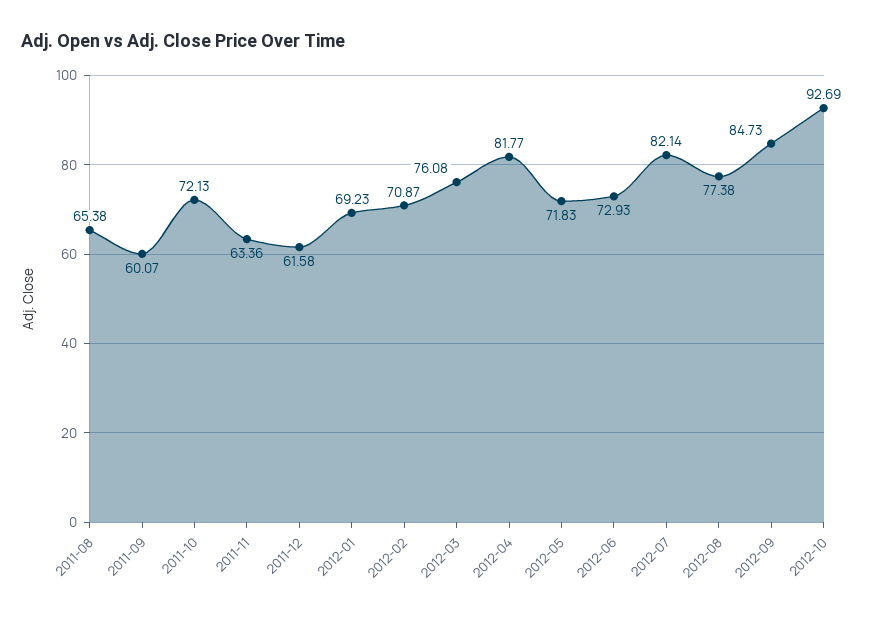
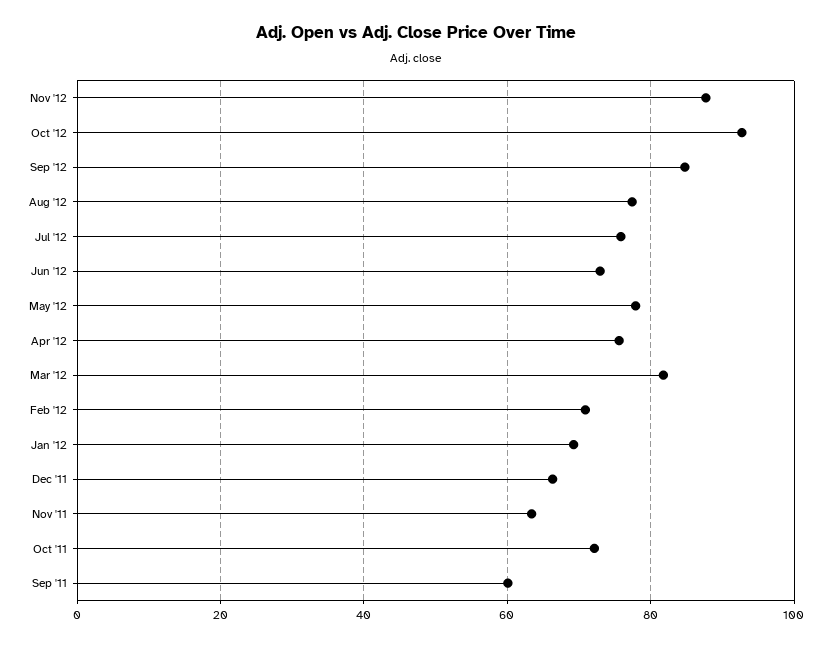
2011-08: 65.38 -> none
2011-12: 61.58 -> 66
2012-03: 76.08 -> 82
2012-04: 81.77 -> 76
2012-05: 71.83 -> 78
2012-07: 82.14 -> 76
Nov '12: none -> 88

